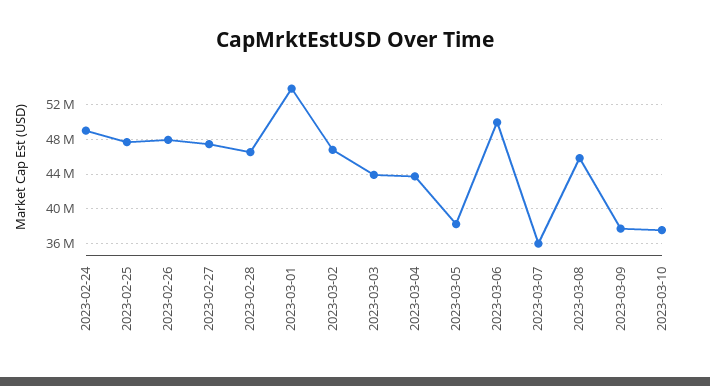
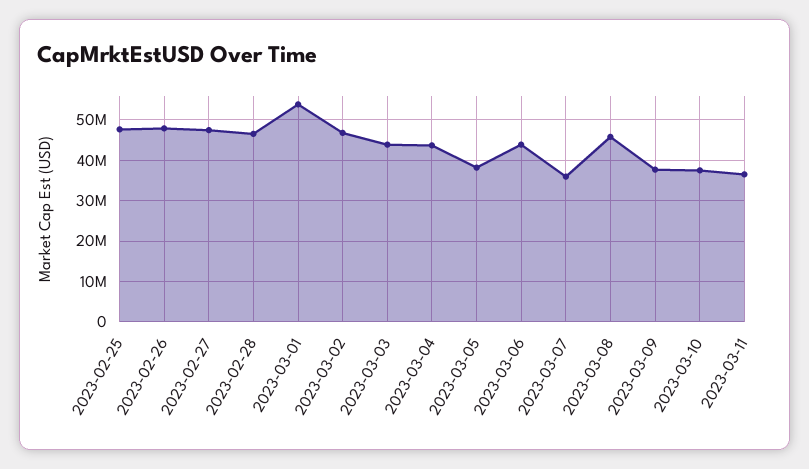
2023-02-24: 49000000 -> none
2023-03-06: 50000000 -> 44000000
2023-03-11: none -> 36000000

